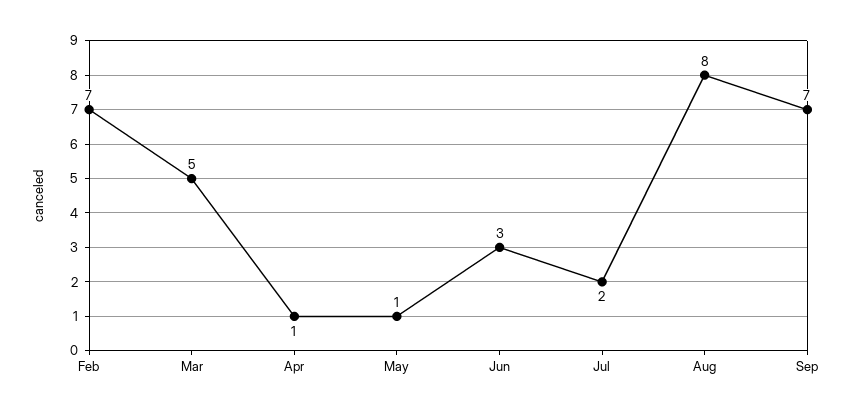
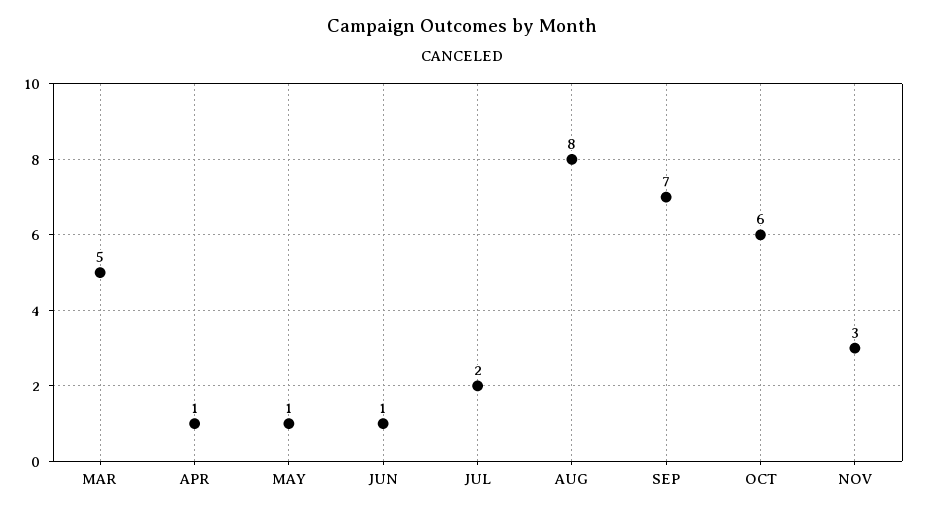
Feb: 7 -> none
Jun: 3 -> 1
OCT: none -> 6
NOV: none -> 3

